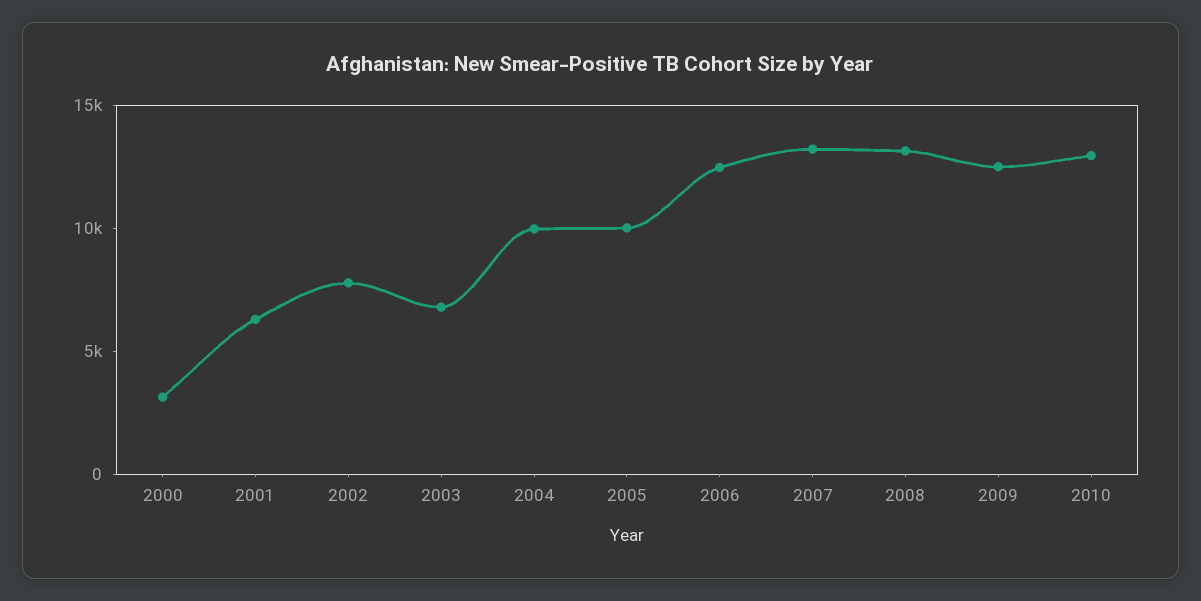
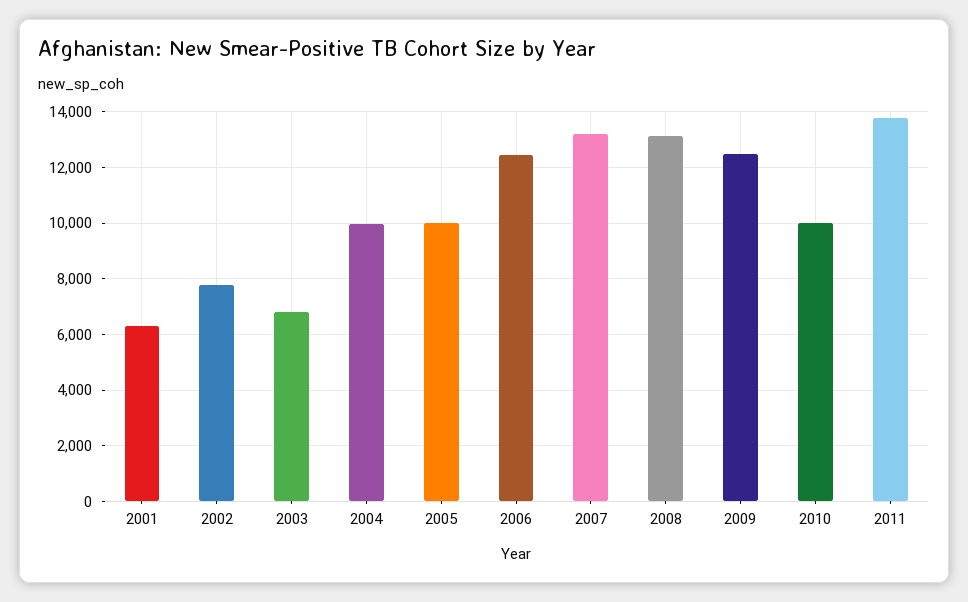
2000: 3000 -> none
2010: 13000 -> 10000
2011: none -> 13750

